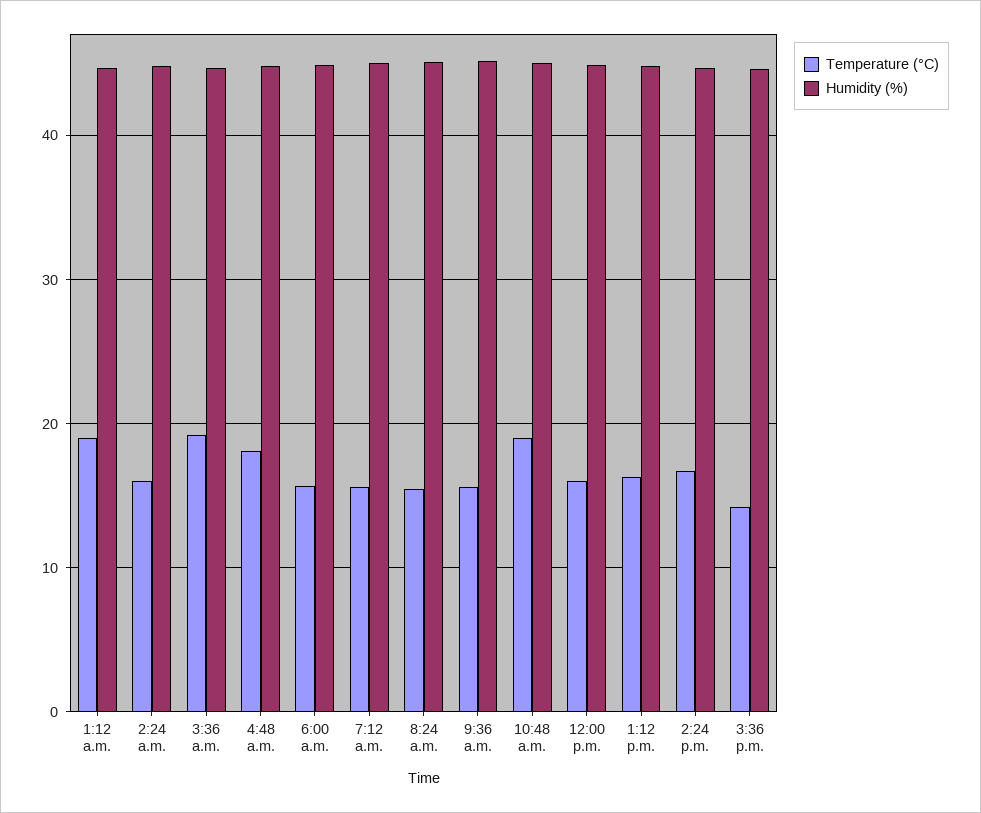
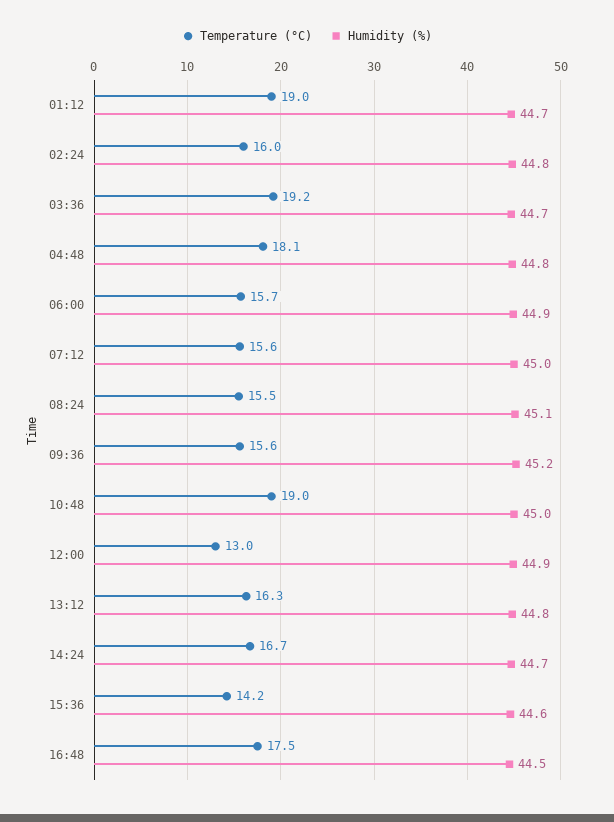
Temperature (°C), 12:00 p.m.: 16 -> 13
Temperature (°C), 16:48: none -> 17.5
Humidity (%), 16:48: none -> 44.5

